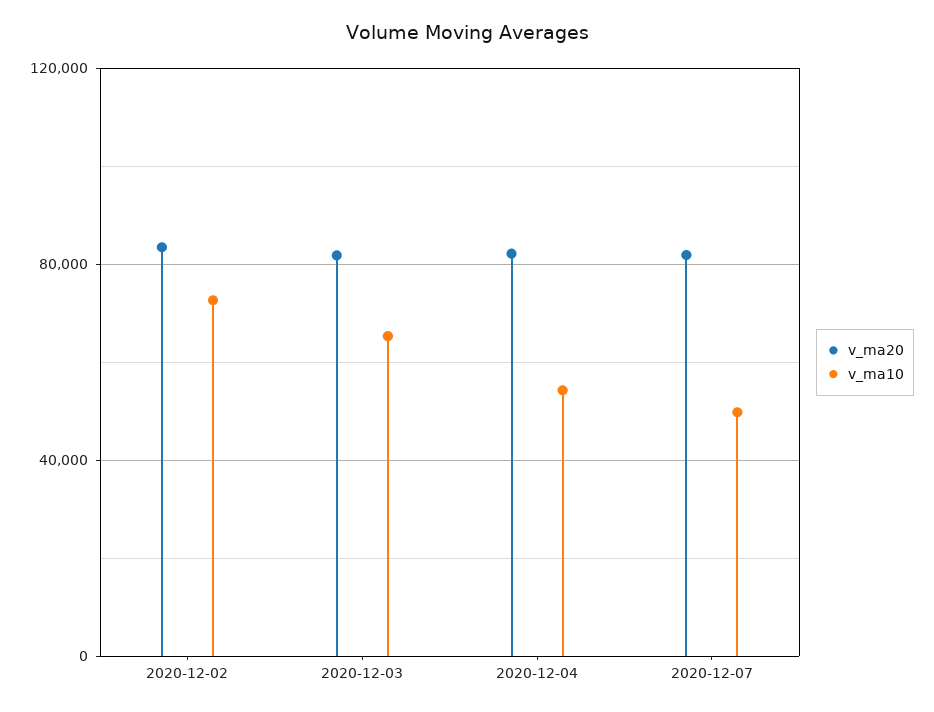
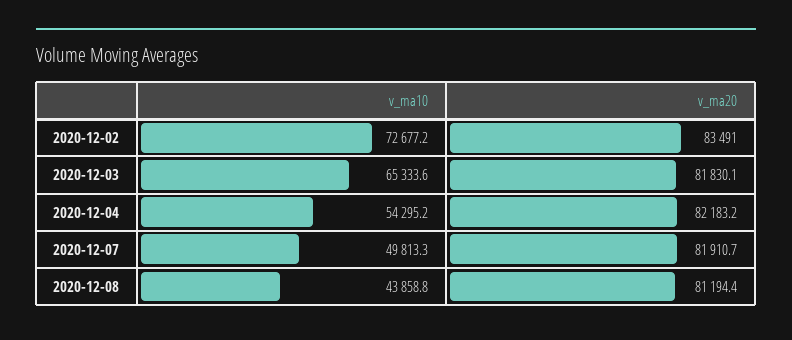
v_ma10, 2020-12-08: none -> 43858.8
v_ma20, 2020-12-08: none -> 81194.4

